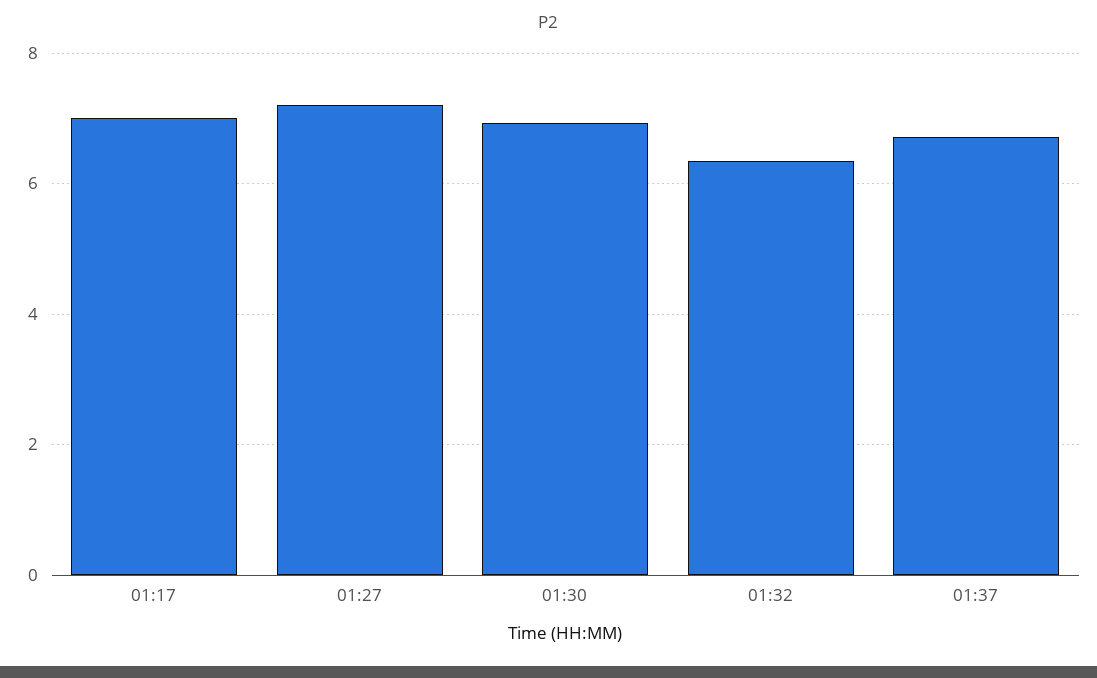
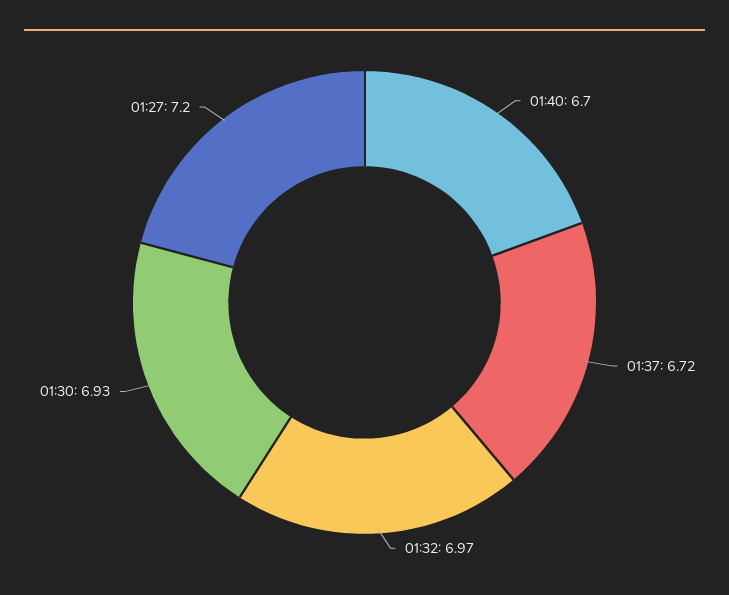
01:17: 7 -> none
01:32: 6.4 -> 6.97
01:40: none -> 6.7

